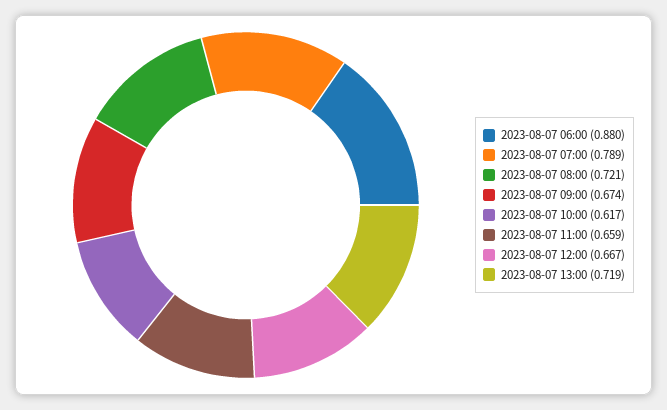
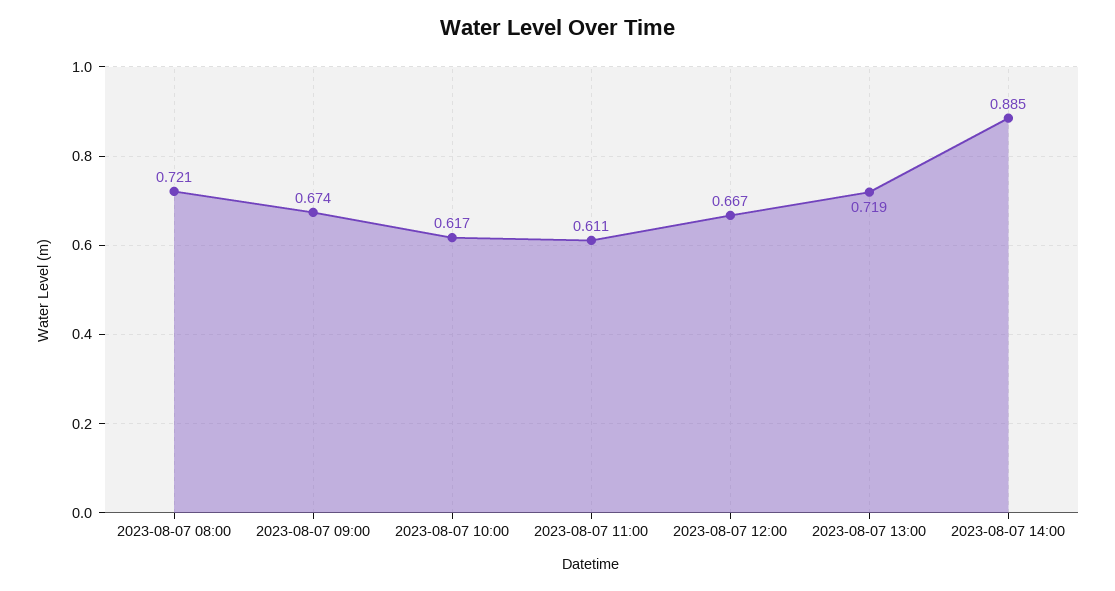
2023-08-07 06:00: 0.88 -> none
2023-08-07 07:00: 0.789 -> none
2023-08-07 11:00: 0.659 -> 0.611
2023-08-07 14:00: none -> 0.885

